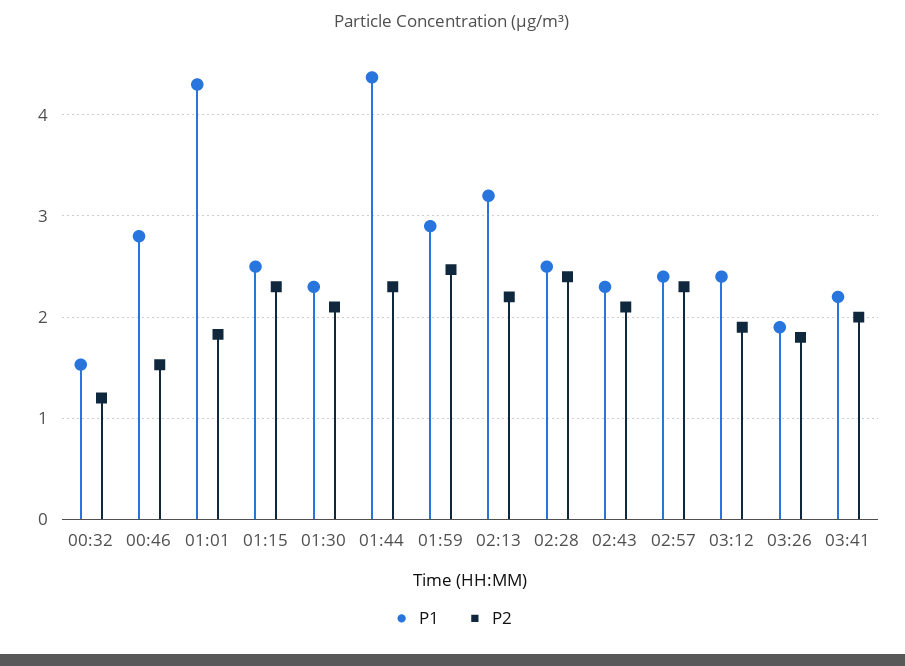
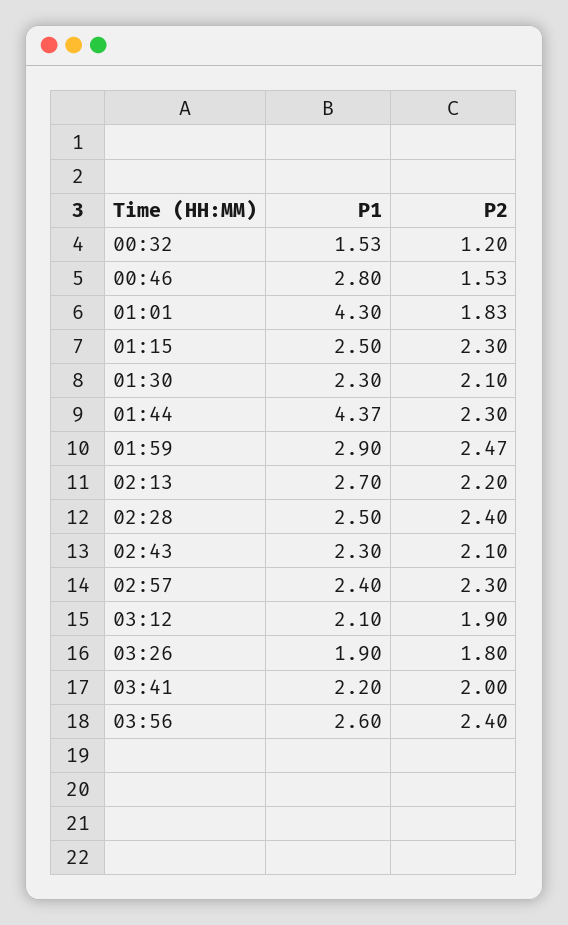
P1, 02:13: 3.2 -> 2.7
P1, 03:12: 2.4 -> 2.1
P1, 03:56: none -> 2.6
P2, 03:56: none -> 2.4

